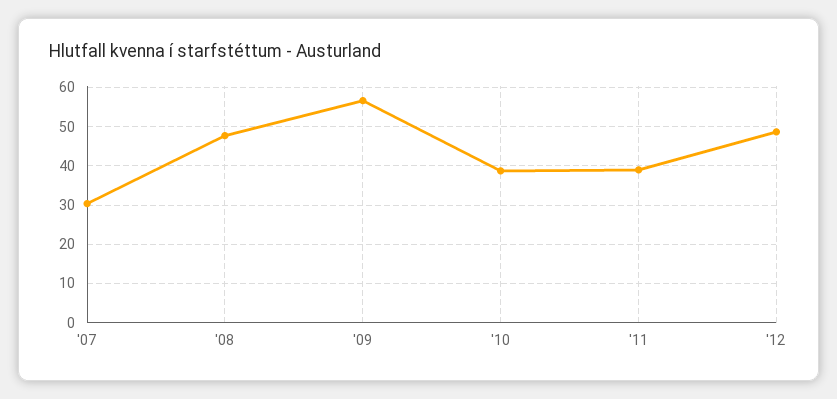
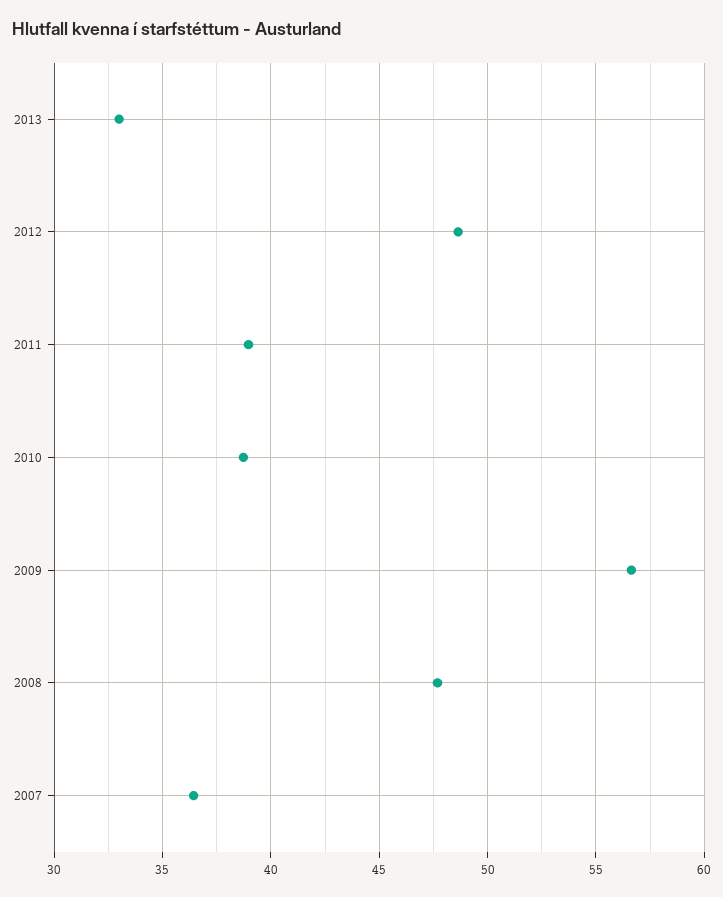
'07: 30 -> 36.5
2013: none -> 33

